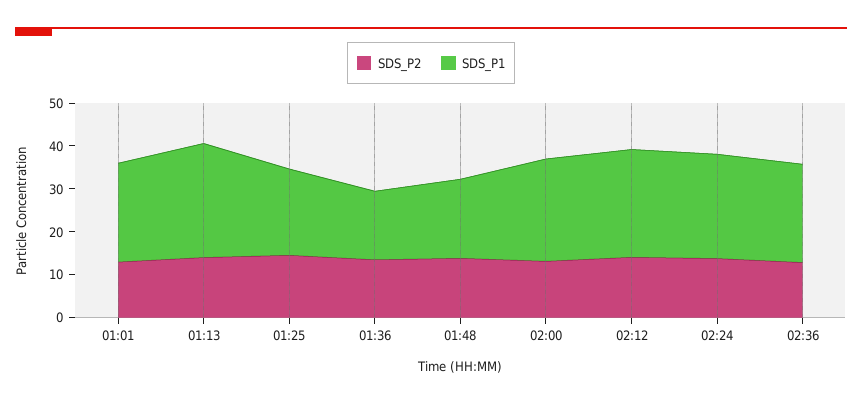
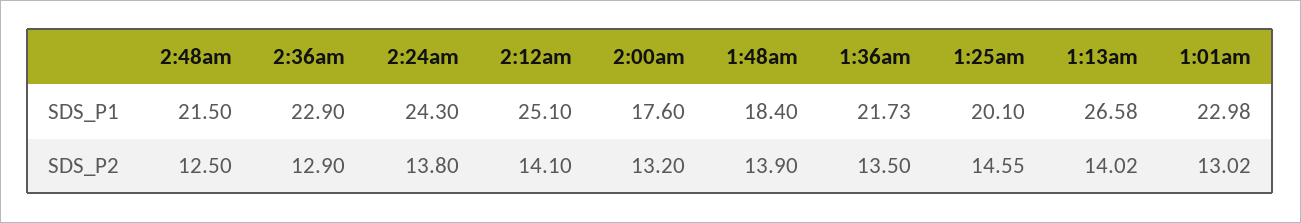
SDS_P1, 01:36: 16 -> 21.73
SDS_P1, 02:00: 24 -> 17.6
SDS_P1, 2:48am: none -> 21.5
SDS_P2, 2:48am: none -> 12.5

